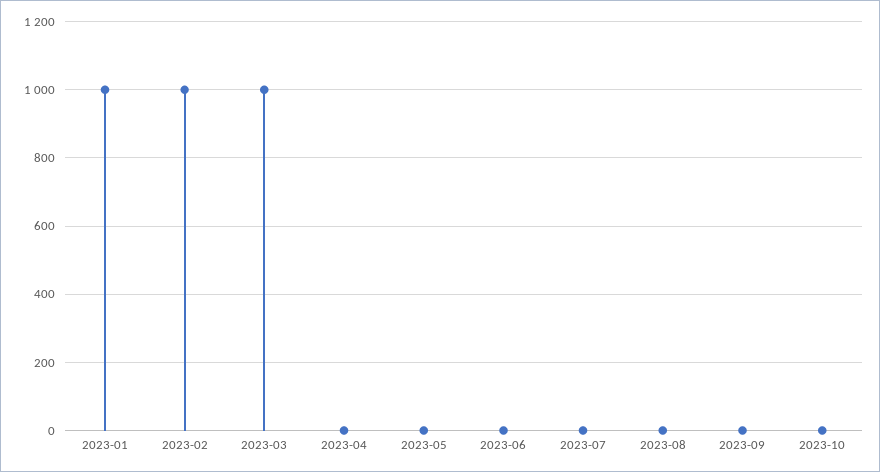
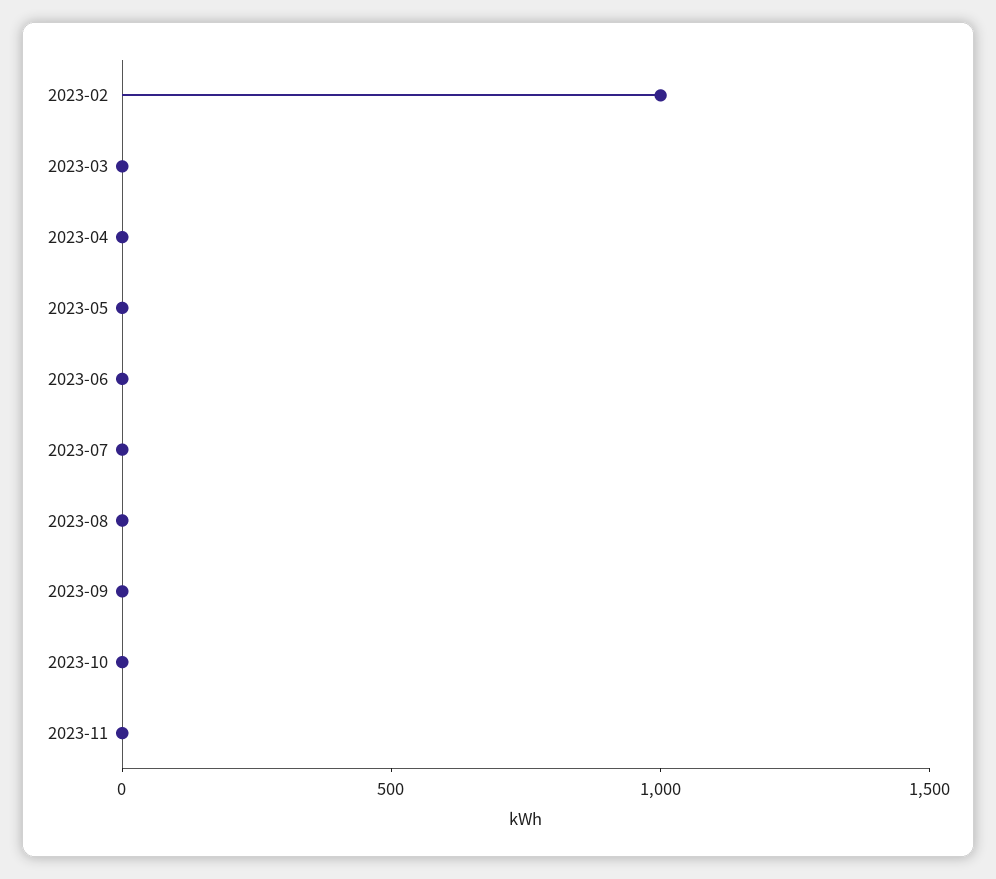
2023-01: 1000 -> none
2023-03: 1000 -> 0
2023-11: none -> 0

